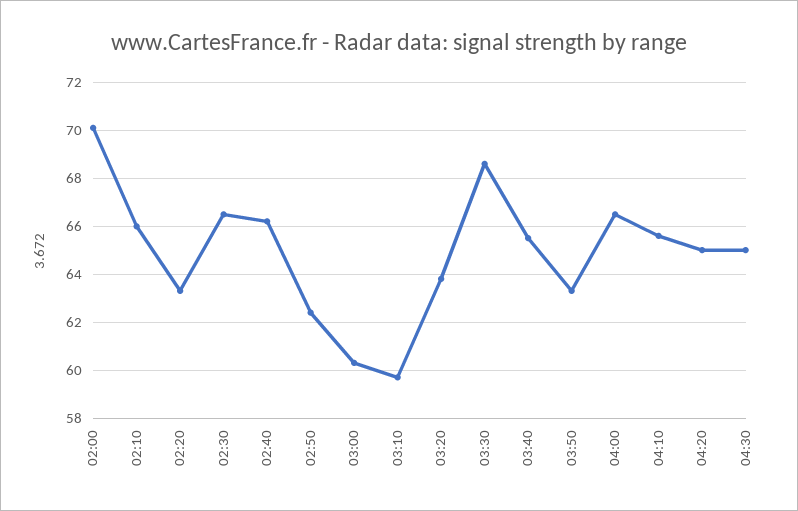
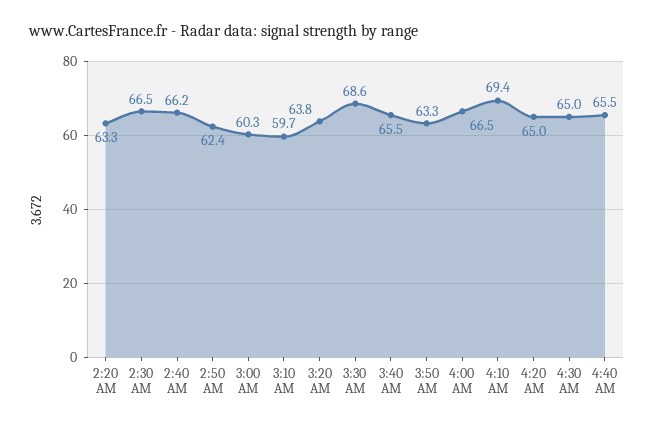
02:00: 70 -> none
02:10: 66 -> none
04:10: 65.5 -> 69.4
4:40 AM: none -> 65.5

